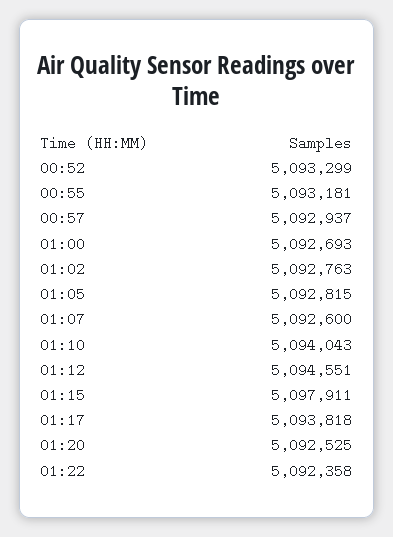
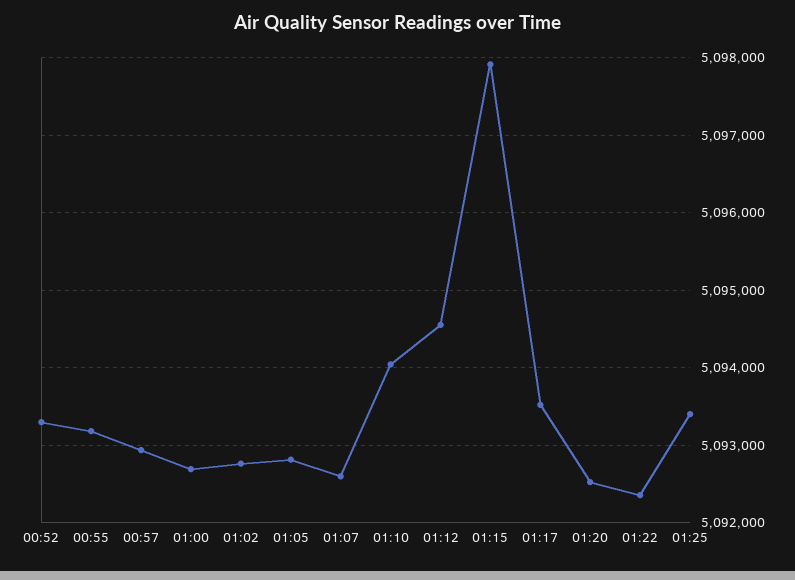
01:17: 5093818 -> 5093500
01:25: none -> 5093400

